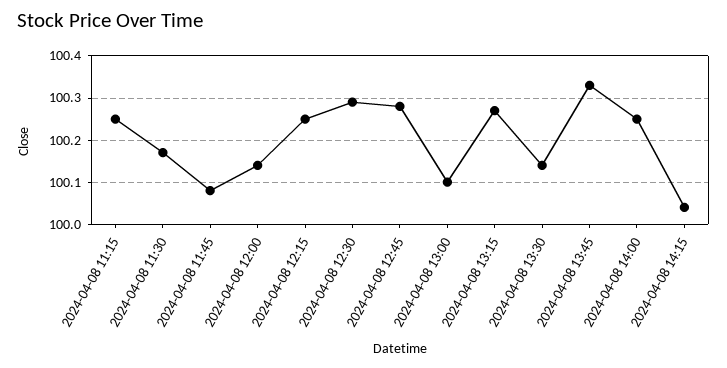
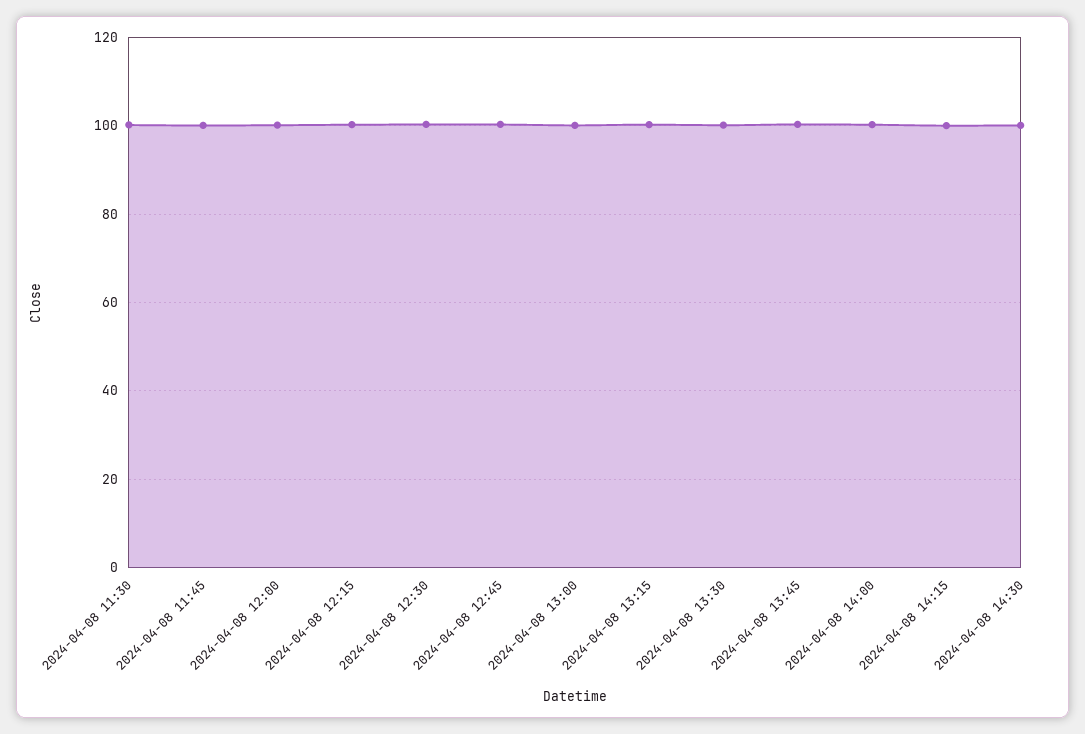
2024-04-08 11:15: 100.25 -> none
2024-04-08 14:30: none -> 100

